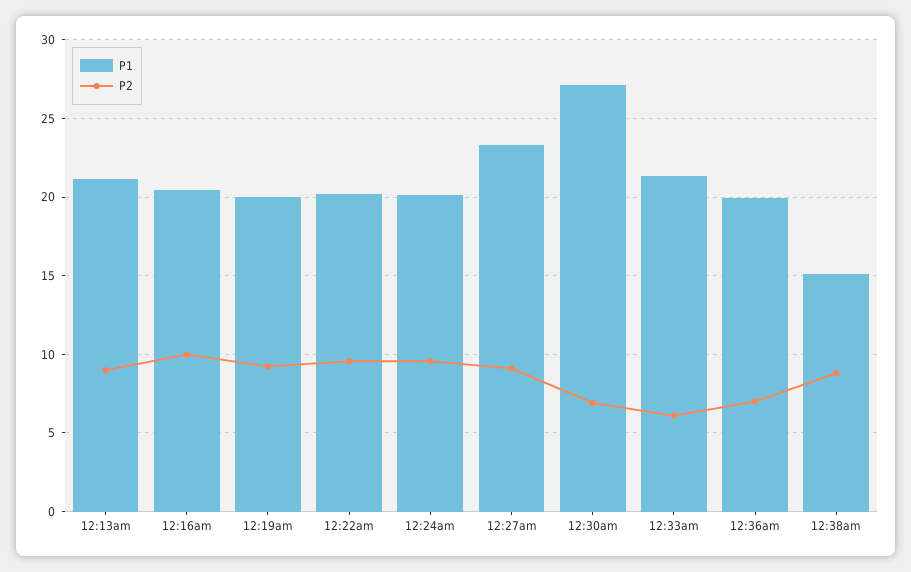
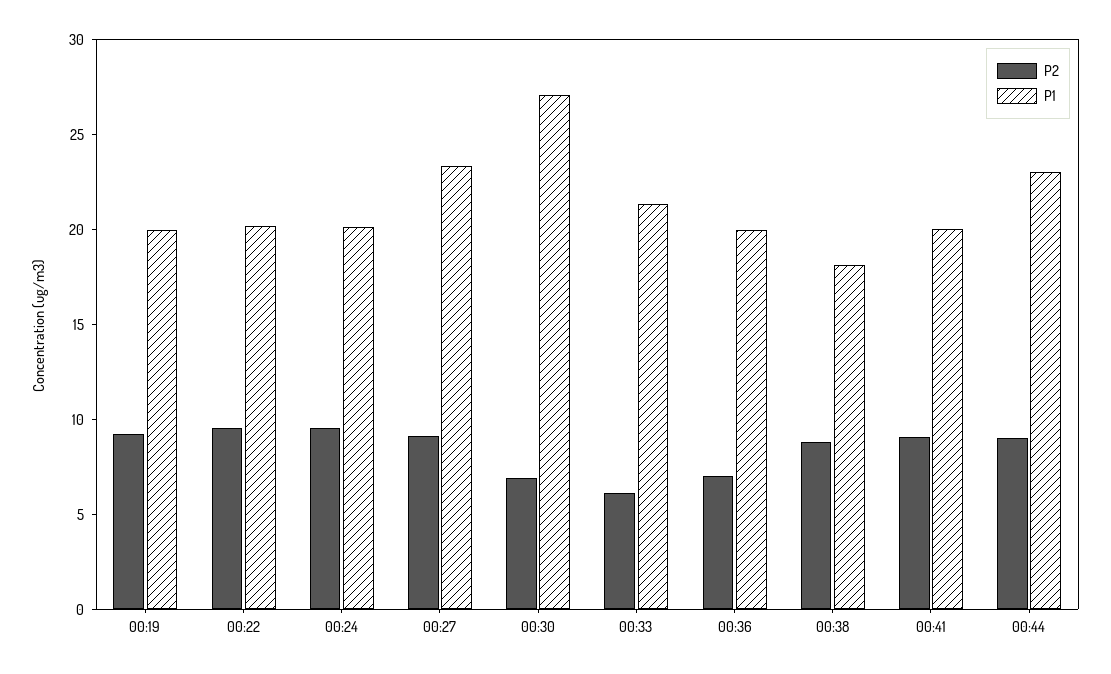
P1, 12:13am: 21 -> none
P2, 12:13am: 9 -> none
P1, 12:16am: 20.5 -> none
P2, 12:16am: 10 -> none
P1, 12:38am: 15 -> 18
P2, 00:41: none -> 9
P1, 00:41: none -> 20
P2, 00:44: none -> 9
P1, 00:44: none -> 23

